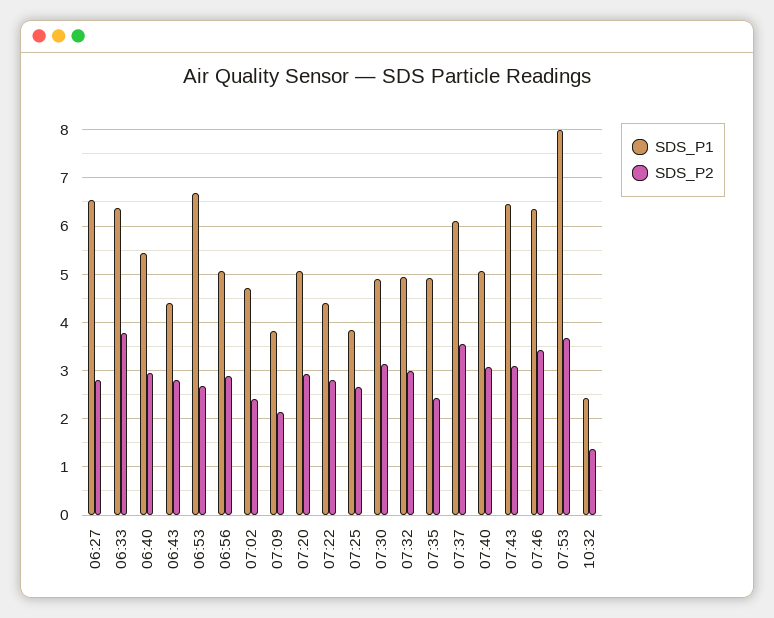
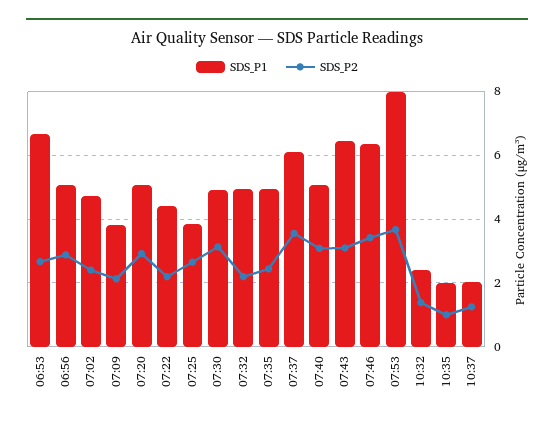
SDS_P1, 06:27: 6.6 -> none
SDS_P2, 06:27: 2.8 -> none
SDS_P1, 06:33: 6.4 -> none
SDS_P2, 06:33: 3.8 -> none
SDS_P1, 06:40: 5.4 -> none
SDS_P2, 06:40: 3 -> none
SDS_P1, 06:43: 4.4 -> none
SDS_P2, 06:43: 2.8 -> none
SDS_P2, 07:22: 2.8 -> 2.2
SDS_P2, 07:32: 3 -> 2.2
SDS_P1, 10:35: none -> 2
SDS_P2, 10:35: none -> 1
SDS_P1, 10:37: none -> 2
SDS_P2, 10:37: none -> 1.2

